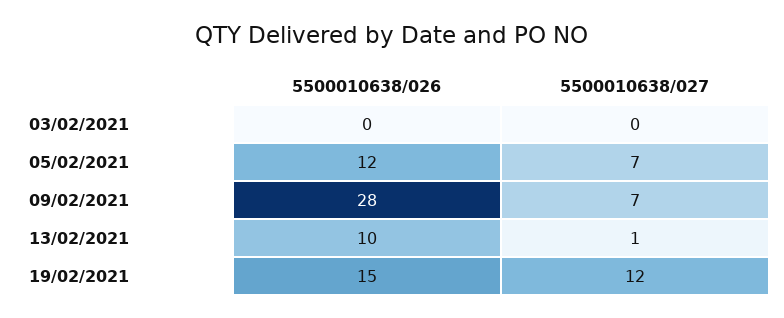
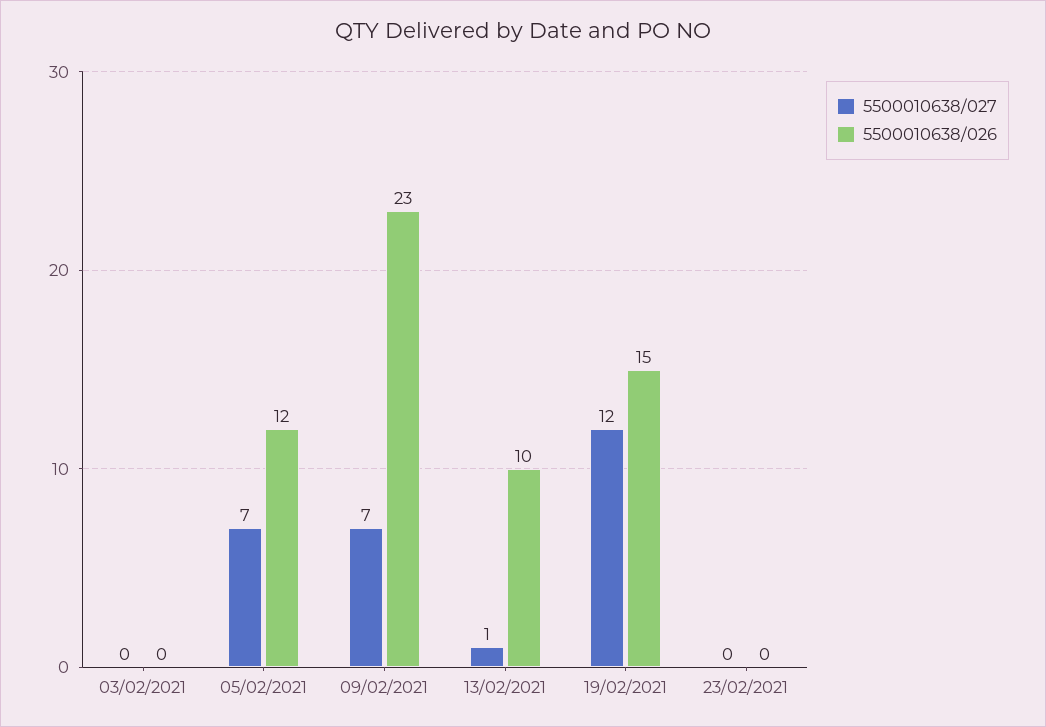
5500010638/026, 09/02/2021: 28 -> 23
5500010638/027, 23/02/2021: none -> 0
5500010638/026, 23/02/2021: none -> 0

